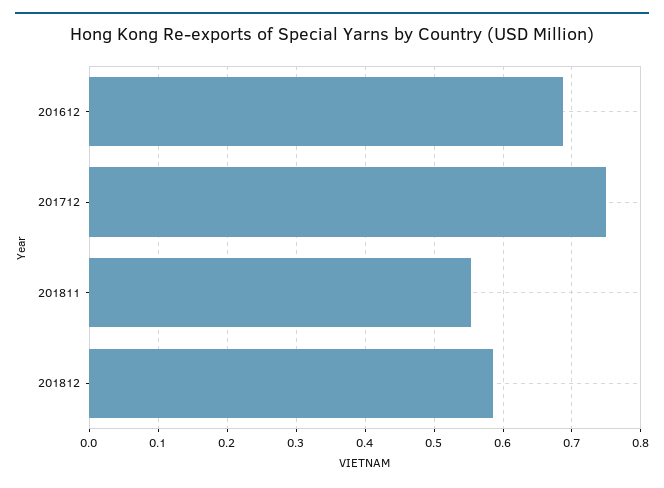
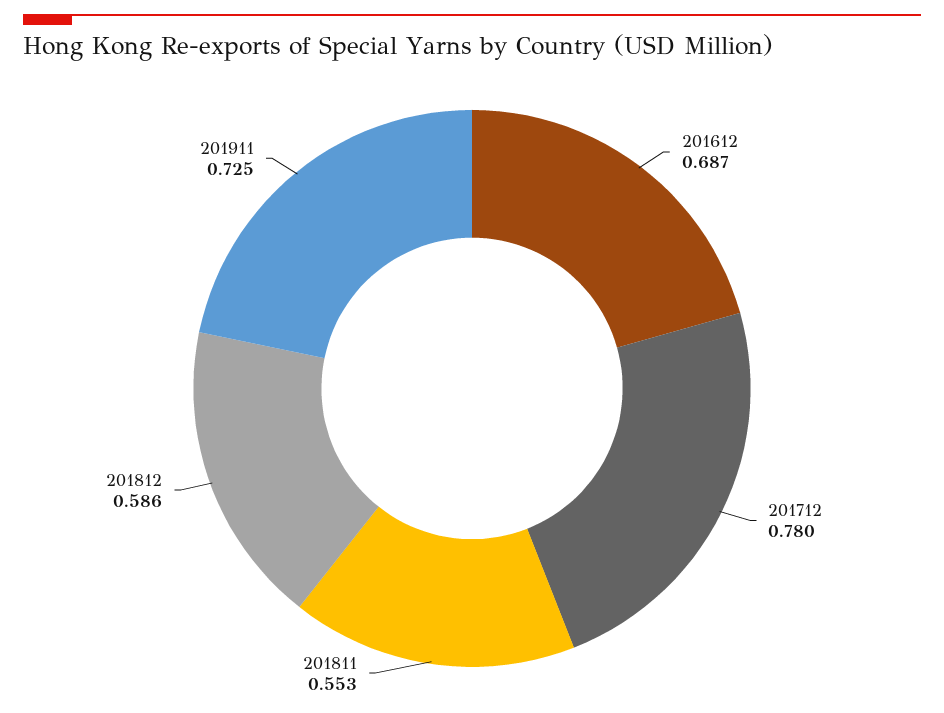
201712: 0.75 -> 0.78
201911: none -> 0.725

